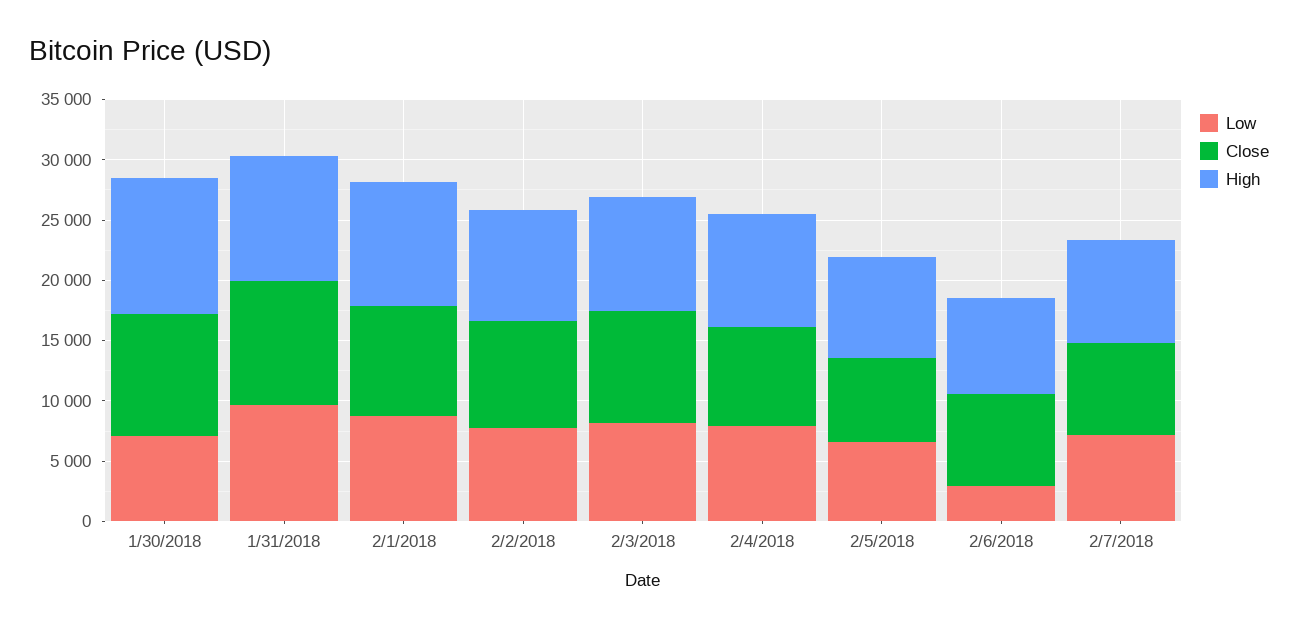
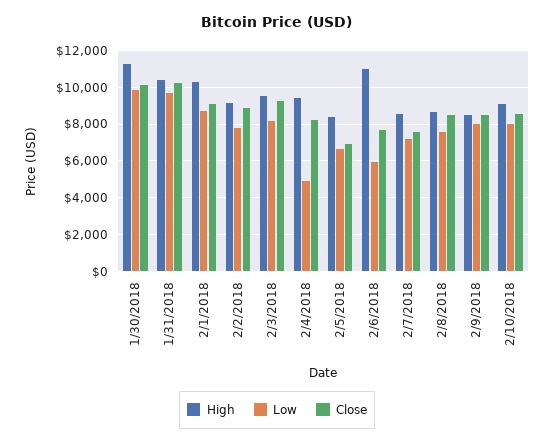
Low, 1/30/2018: 7000 -> 10000
Low, 2/4/2018: 8000 -> 5000
Low, 2/6/2018: 3000 -> 6000
High, 2/6/2018: 8000 -> 11000
High, 2/8/2018: none -> 8500
Low, 2/8/2018: none -> 7500
Close, 2/8/2018: none -> 8500
High, 2/9/2018: none -> 8500
Low, 2/9/2018: none -> 8000
Close, 2/9/2018: none -> 8500
High, 2/10/2018: none -> 9000
Low, 2/10/2018: none -> 8000
Close, 2/10/2018: none -> 8500

